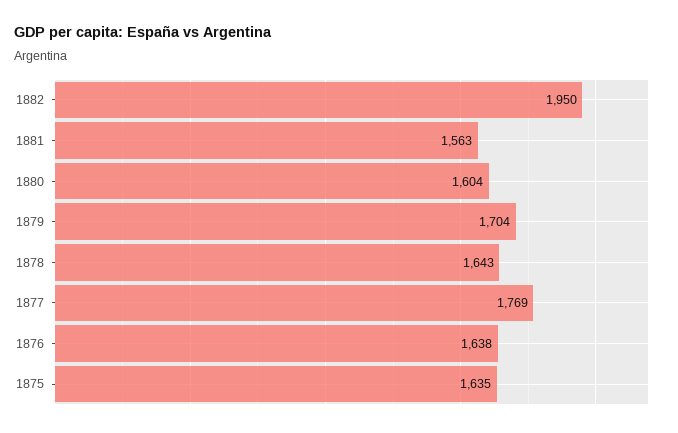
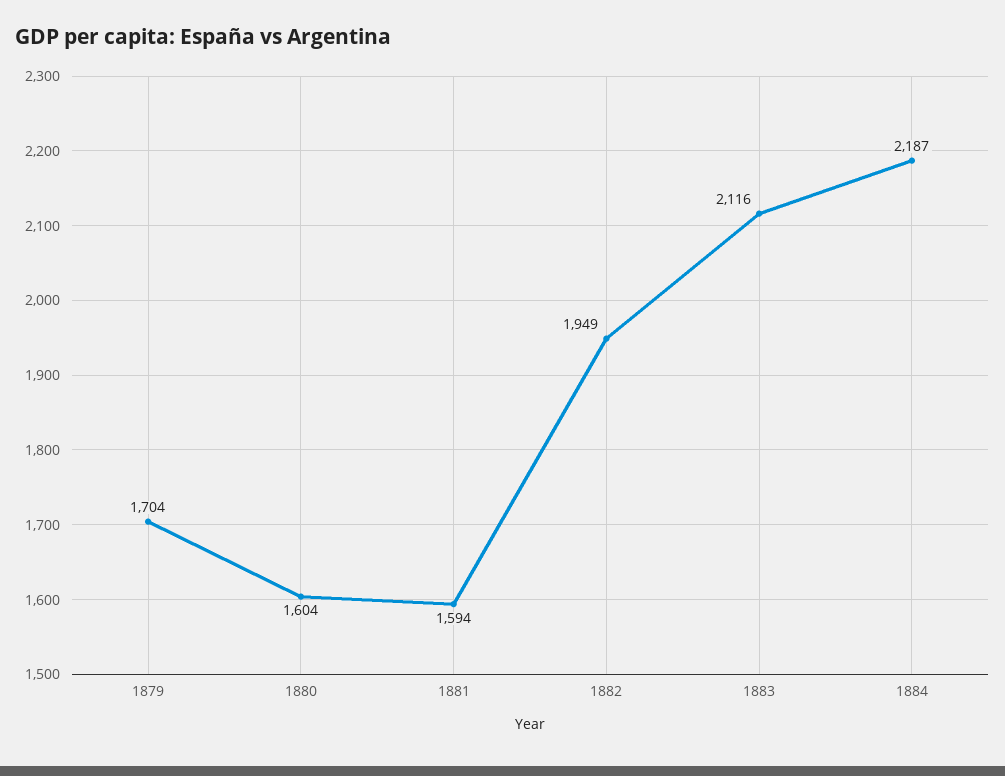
1882: 1950 -> 1949
1881: 1563 -> 1594
1878: 1643 -> none
1877: 1769 -> none
1876: 1638 -> none
1875: 1635 -> none
1883: none -> 2116
1884: none -> 2187

